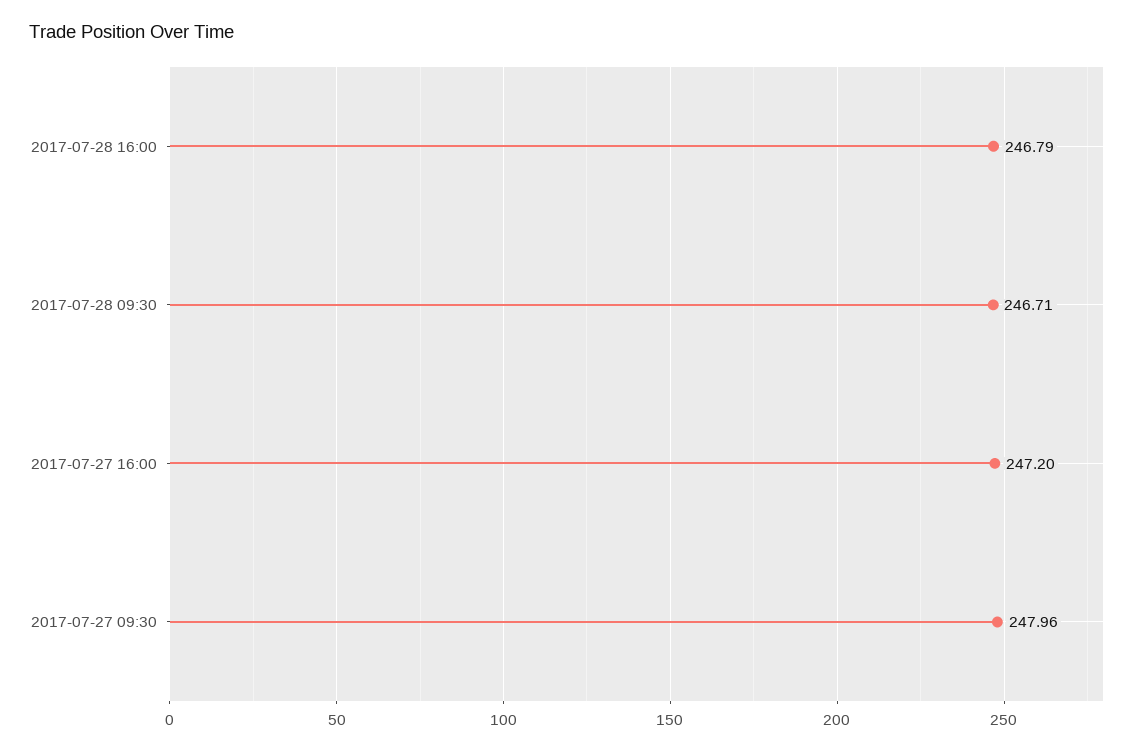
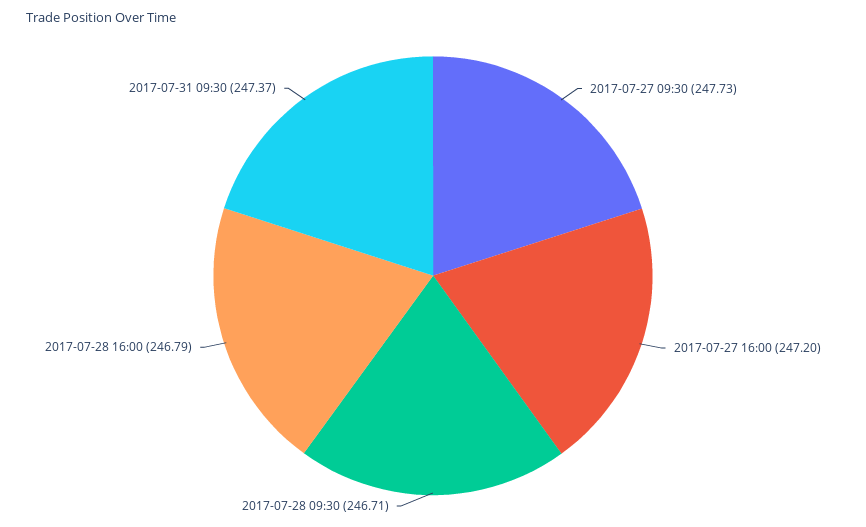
2017-07-27 09:30: 247.96 -> 247.73
2017-07-31 09:30: none -> 247.37

